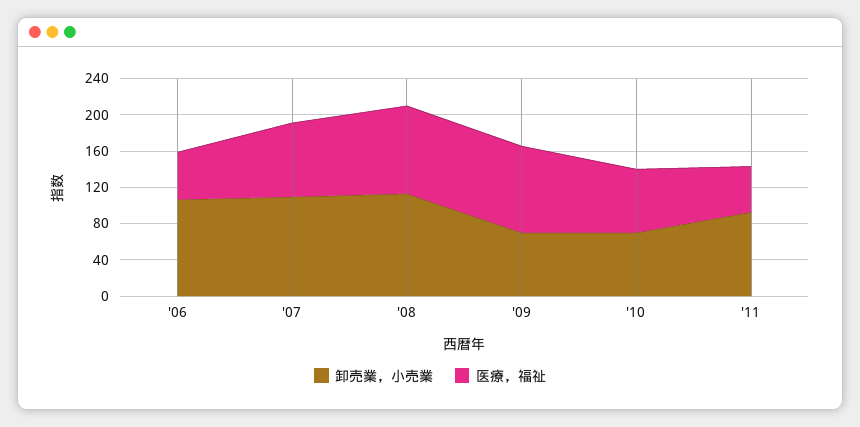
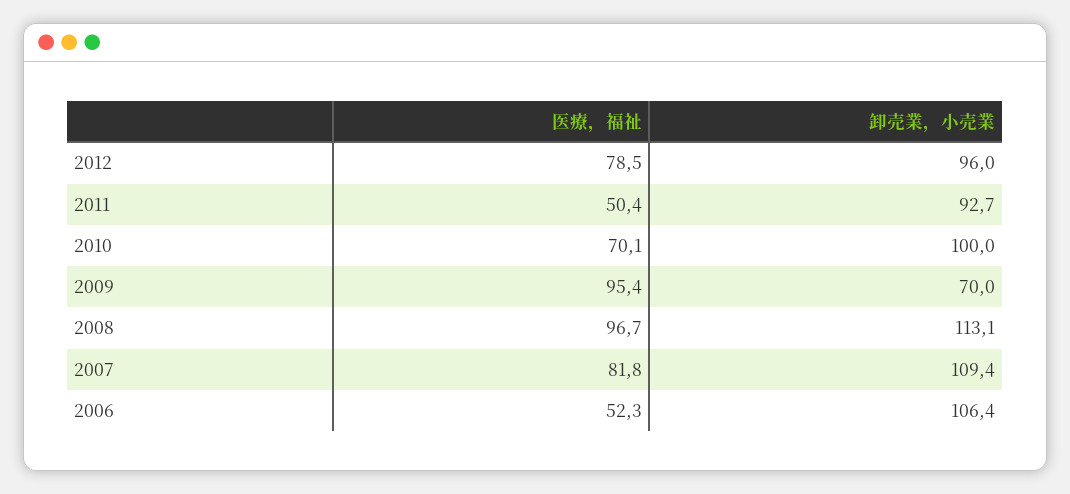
卸売業，小売業, '10: 70 -> 100
医療，福祉, 2012: none -> 78.5
卸売業，小売業, 2012: none -> 96

